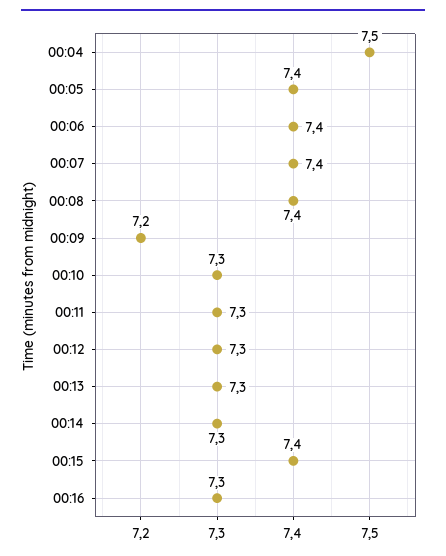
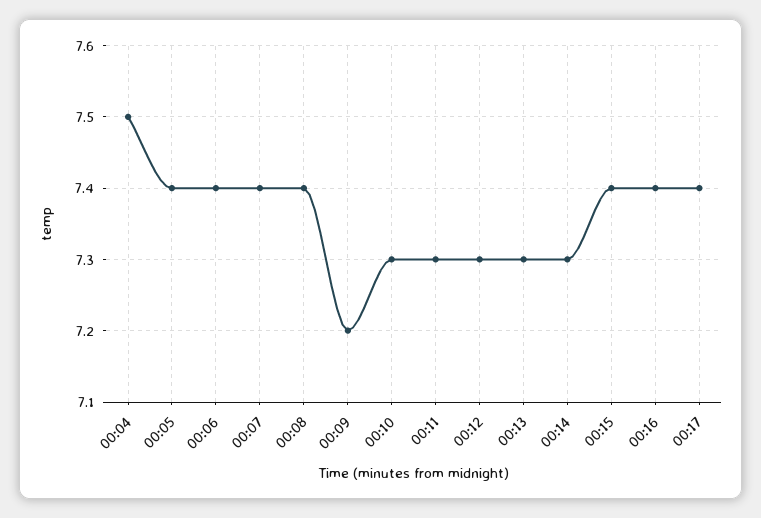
00:16: 7.3 -> 7.4
00:17: none -> 7.4

